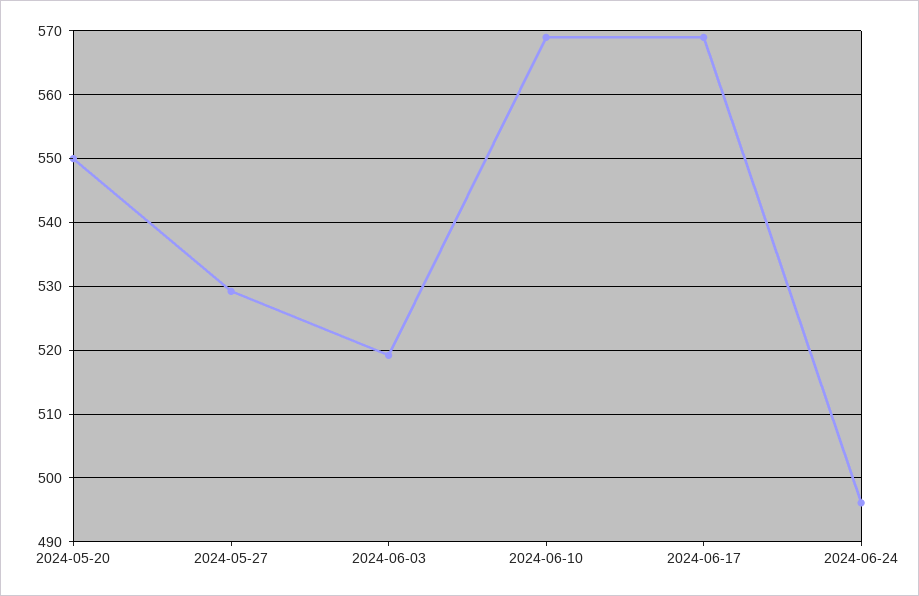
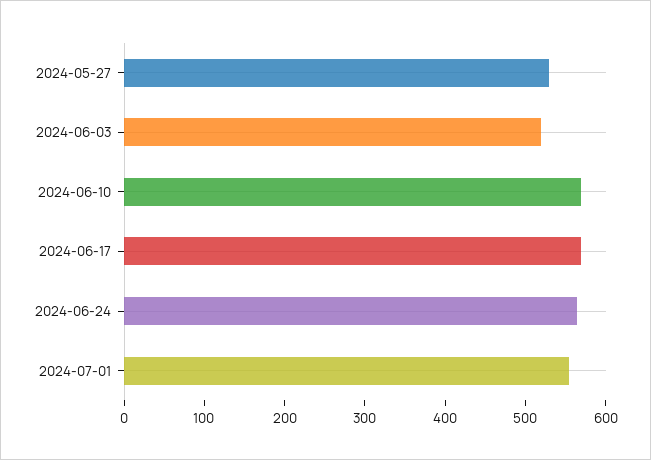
2024-05-20: 550 -> none
2024-06-24: 496 -> 560
2024-07-01: none -> 560

